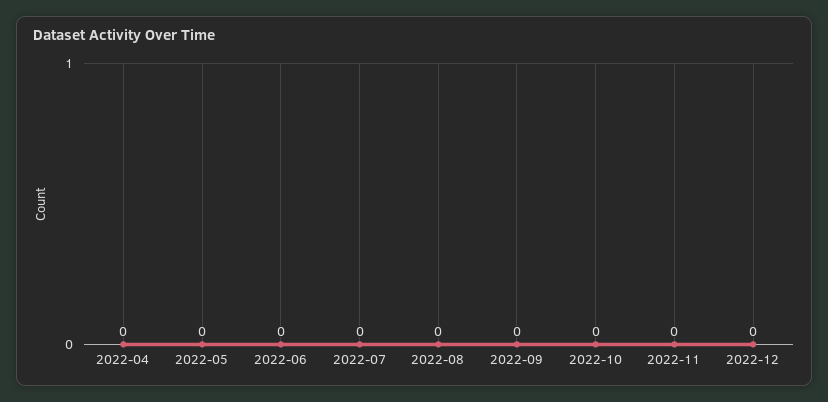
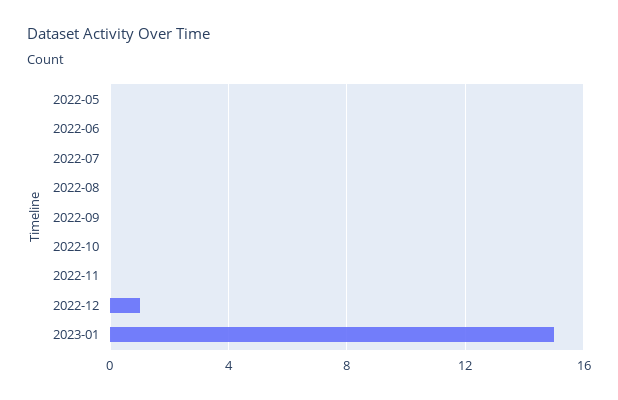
2022-04: 0 -> none
2022-12: 0 -> 1
2023-01: none -> 15

